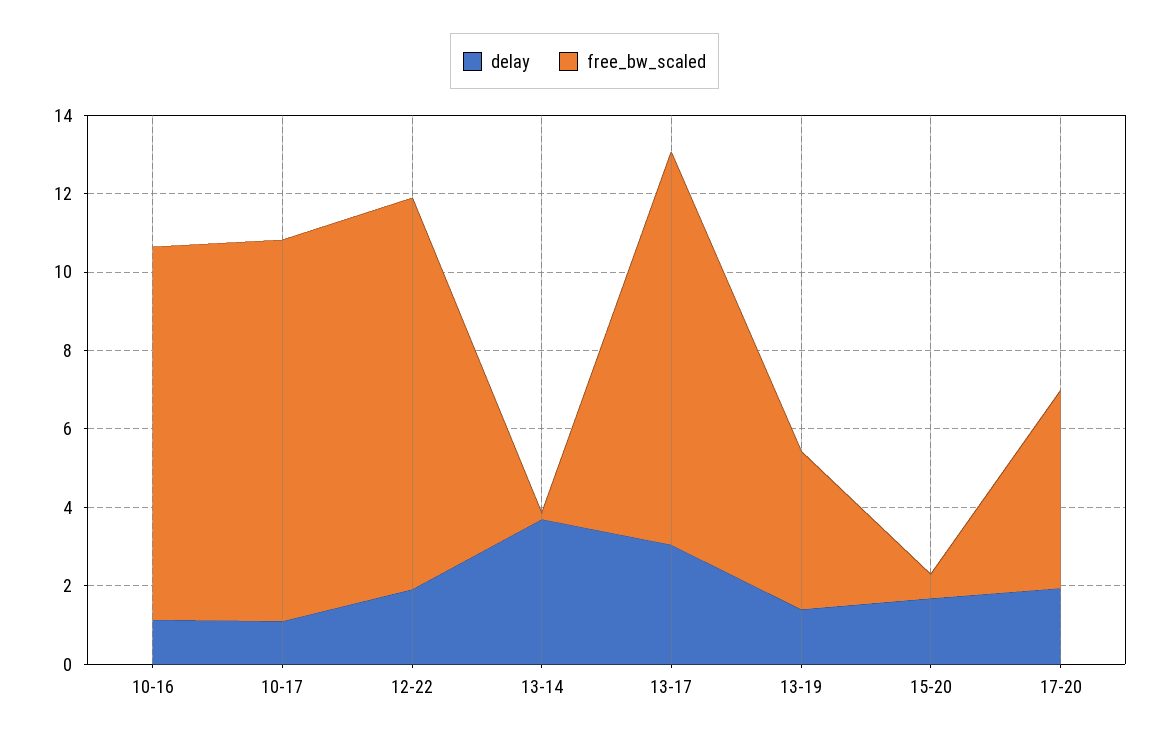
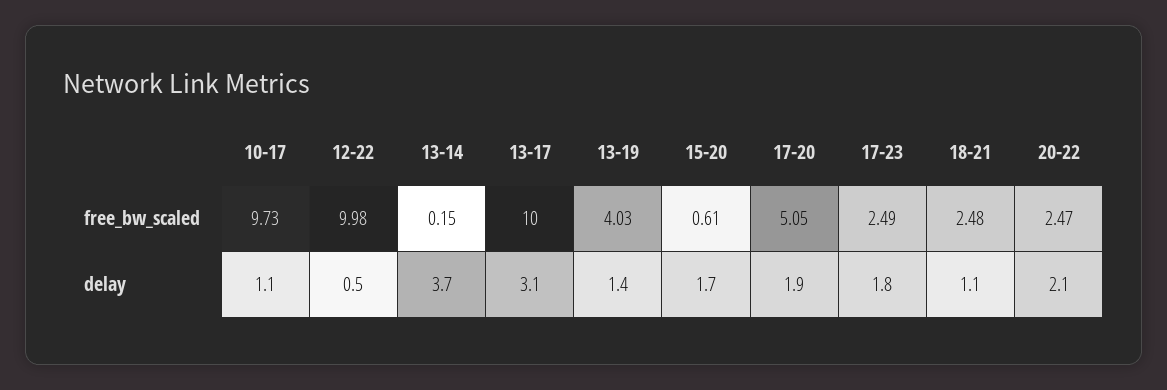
delay, 10-16: 1 -> none
free_bw_scaled, 10-16: 9.5 -> none
delay, 12-22: 2 -> 0.5
free_bw_scaled, 17-23: none -> 2.49
free_bw_scaled, 18-21: none -> 2.48
free_bw_scaled, 20-22: none -> 2.47
delay, 17-23: none -> 1.8
delay, 18-21: none -> 1.1
delay, 20-22: none -> 2.1

